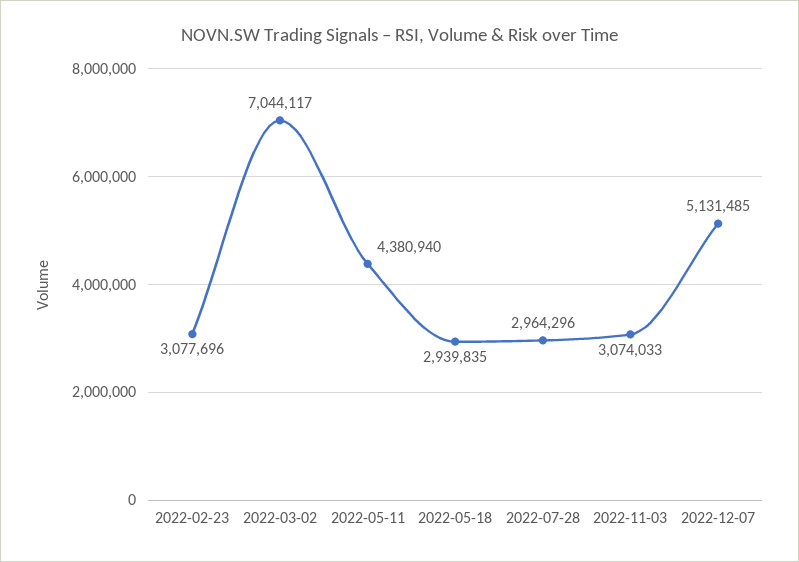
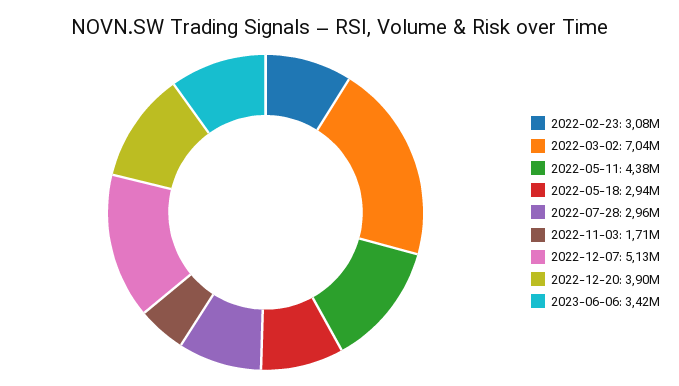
2022-11-03: 3074033 -> 1710000
2022-12-20: none -> 3900000
2023-06-06: none -> 3420000

